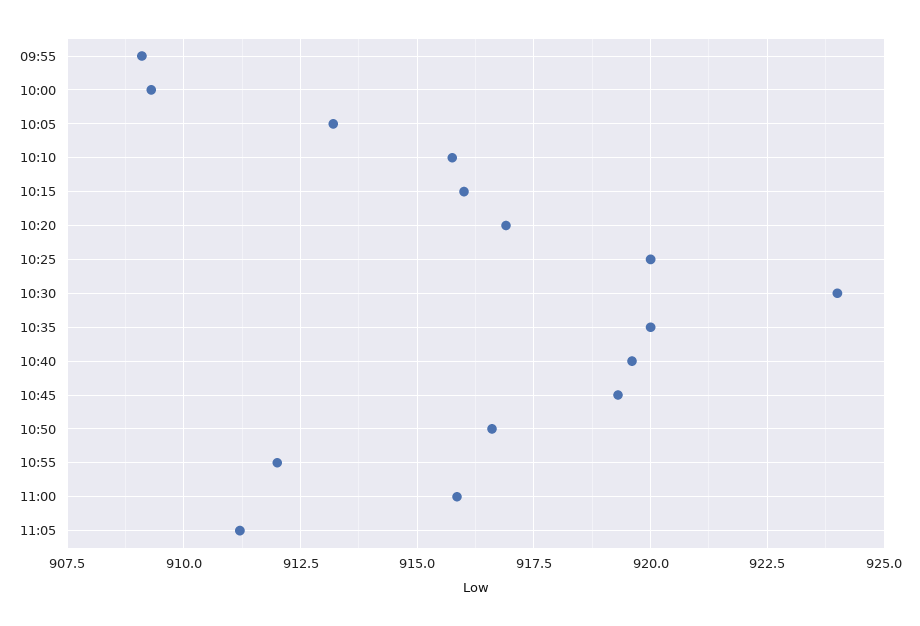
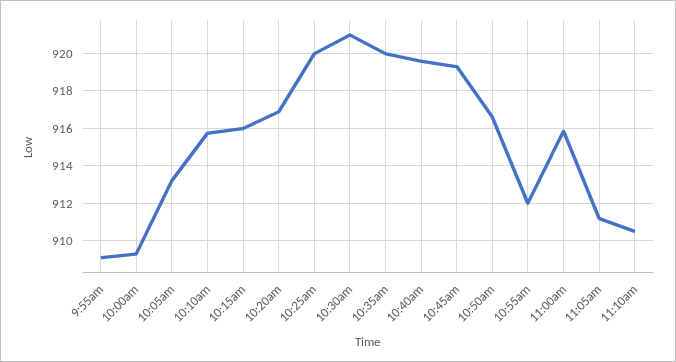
10:30: 924 -> 921
11:10am: none -> 910.5

